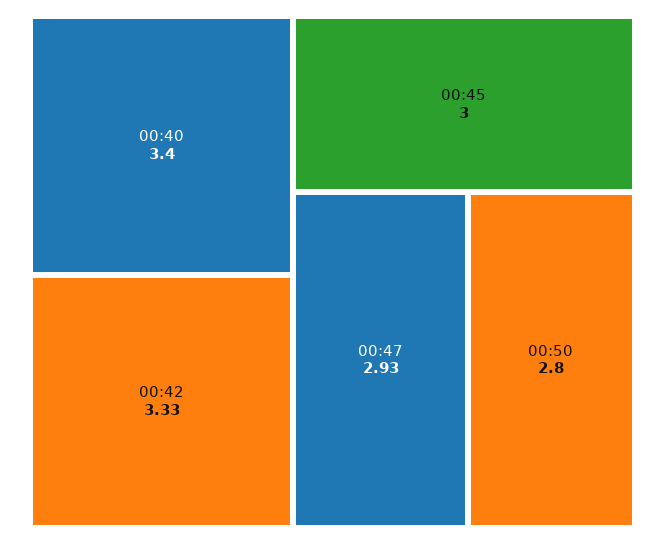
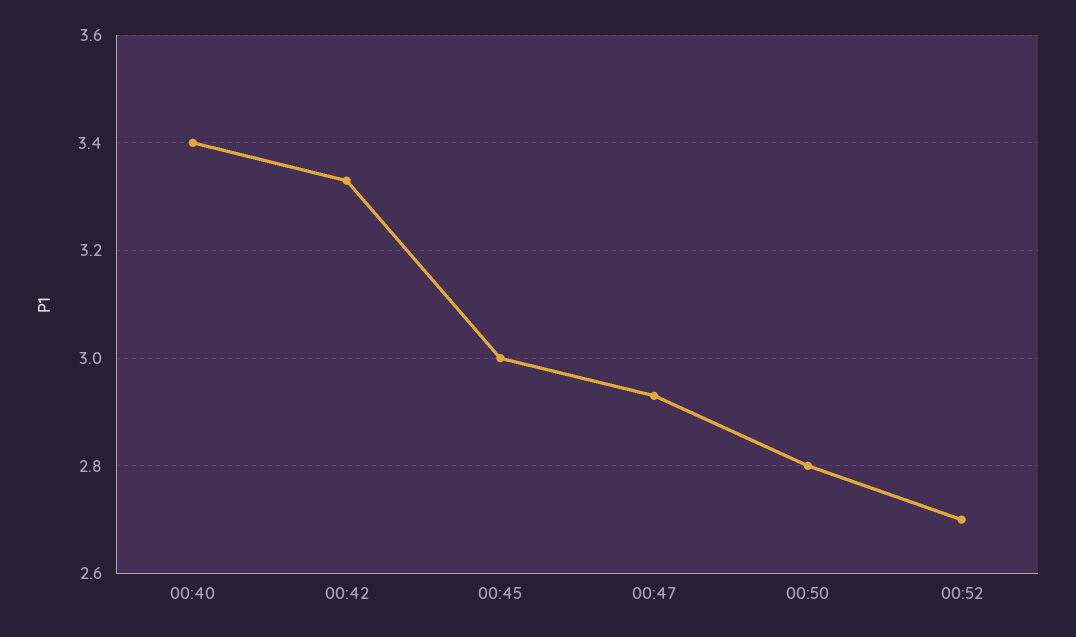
00:52: none -> 2.7

